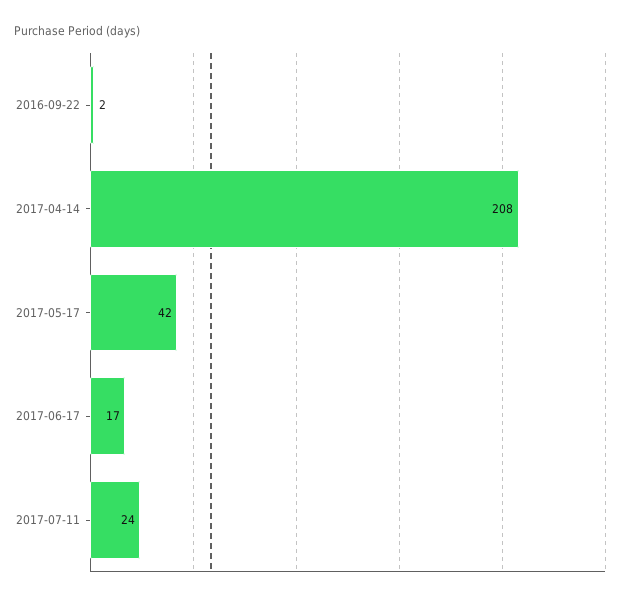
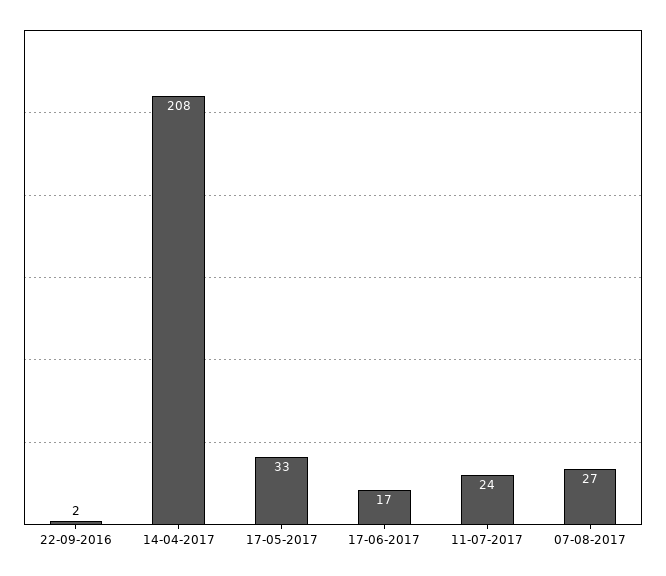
2017-05-17: 42 -> 33
07-08-2017: none -> 27

